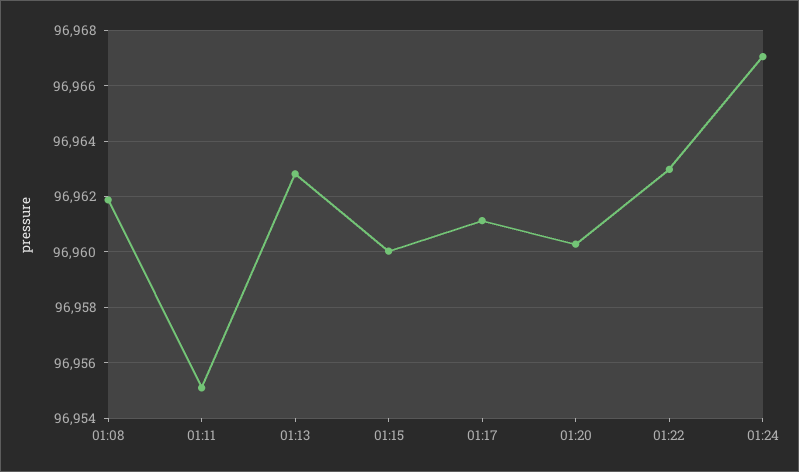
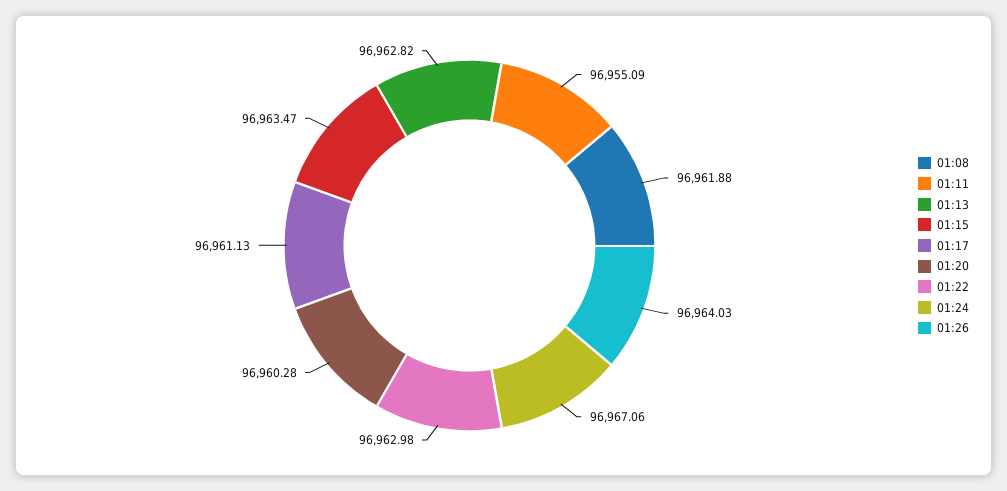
01:15: 96960 -> 96963.47
01:26: none -> 96964.03

